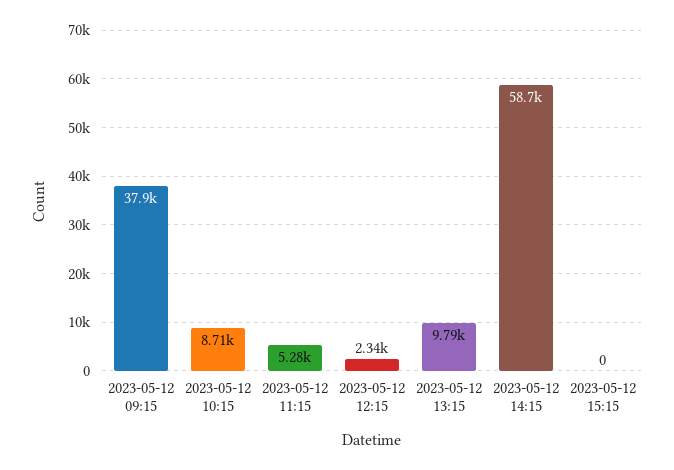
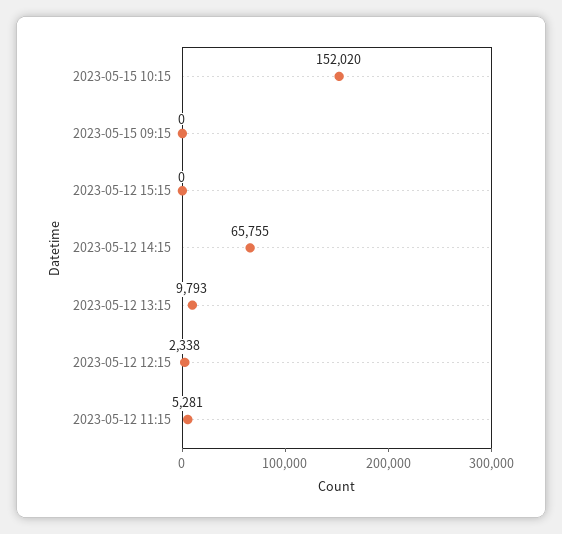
2023-05-12 09:15: 37900 -> none
2023-05-12 10:15: 8710 -> none
2023-05-12 14:15: 58700 -> 65755
2023-05-15 10:15: none -> 152020
2023-05-15 09:15: none -> 0

